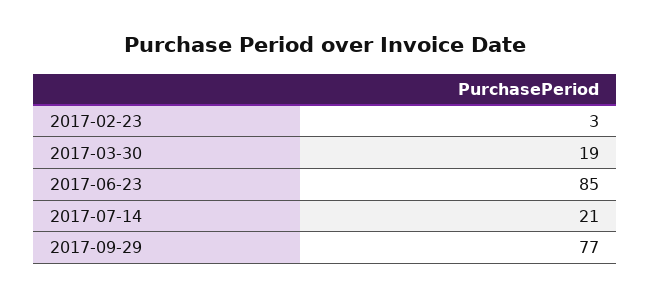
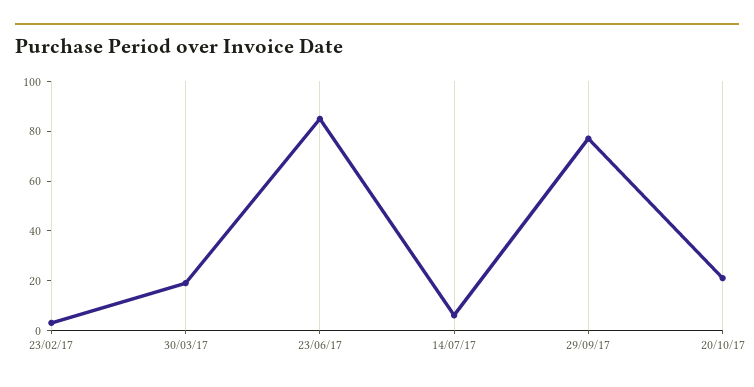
2017-07-14: 21 -> 5
20/10/17: none -> 20

